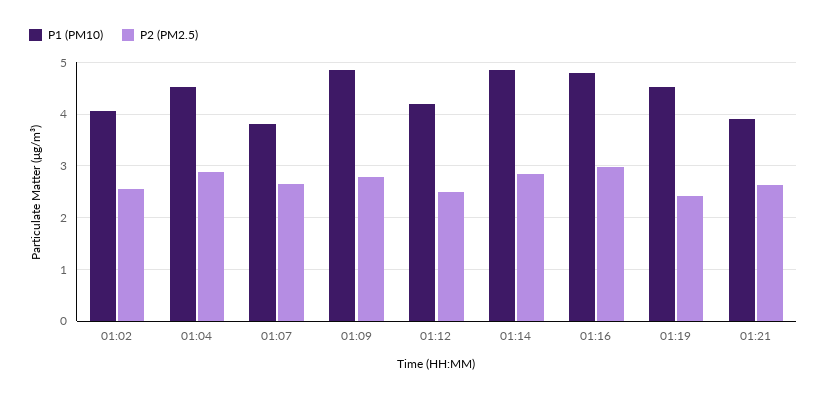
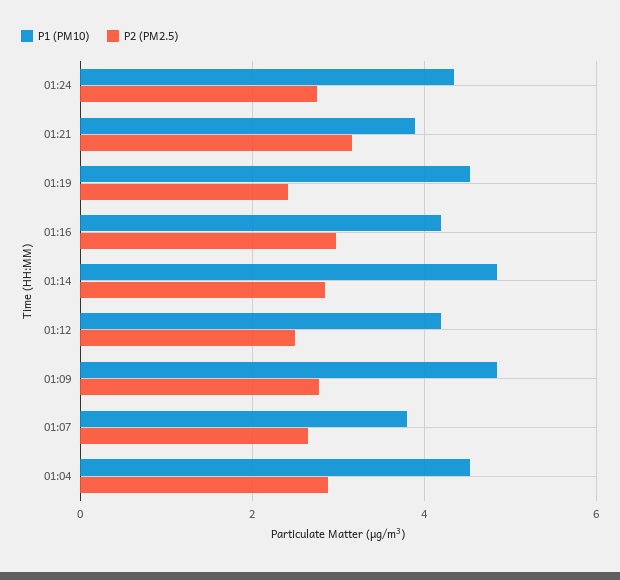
P1 (PM10), 01:02: 4 -> none
P2 (PM2.5), 01:02: 2.6 -> none
P1 (PM10), 01:16: 4.8 -> 4.2
P2 (PM2.5), 01:21: 2.6 -> 3.2
P1 (PM10), 01:24: none -> 4.4
P2 (PM2.5), 01:24: none -> 2.8

